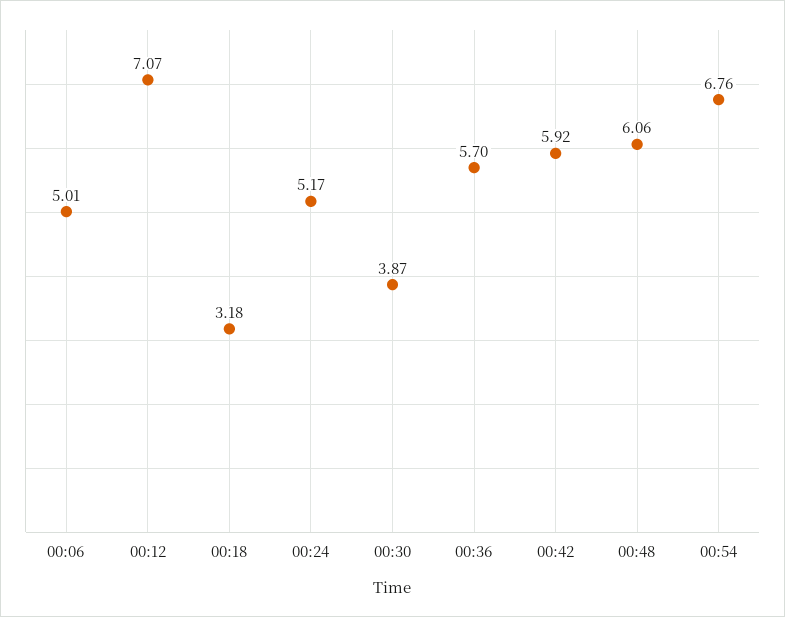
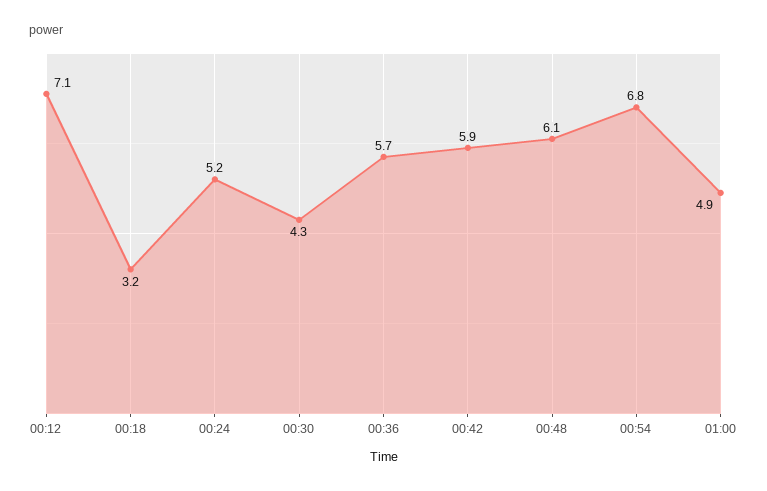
00:06: 5.01 -> none
00:30: 3.87 -> 4.3
01:00: none -> 4.9

